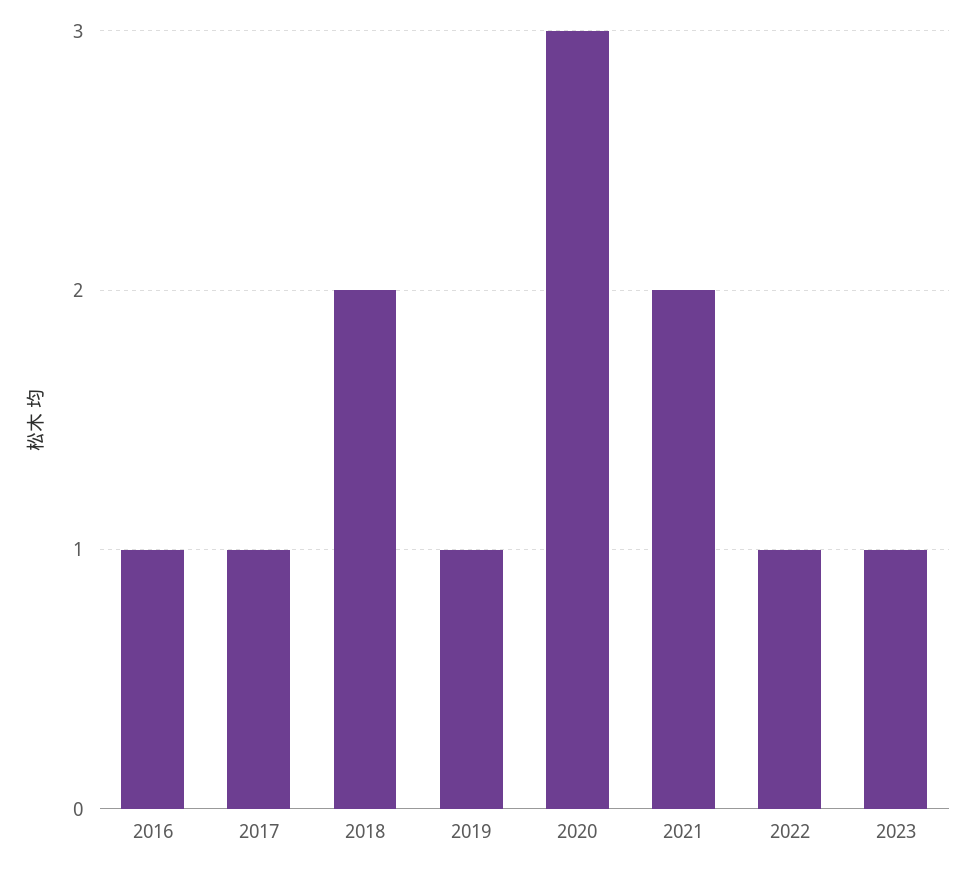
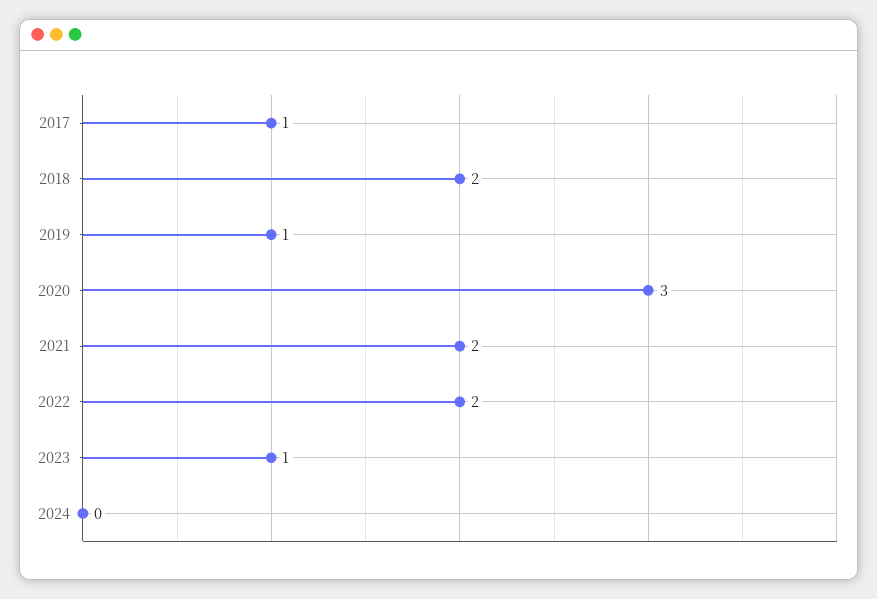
2016: 1 -> none
2022: 1 -> 2
2024: none -> 0

